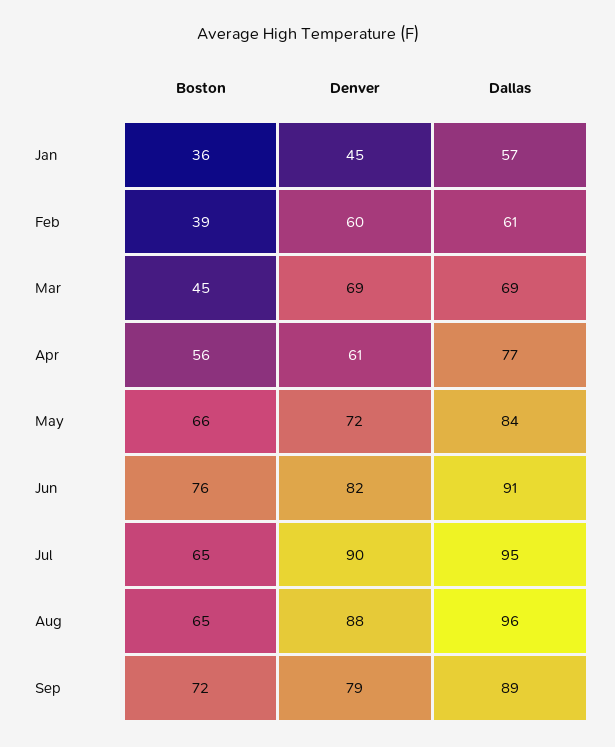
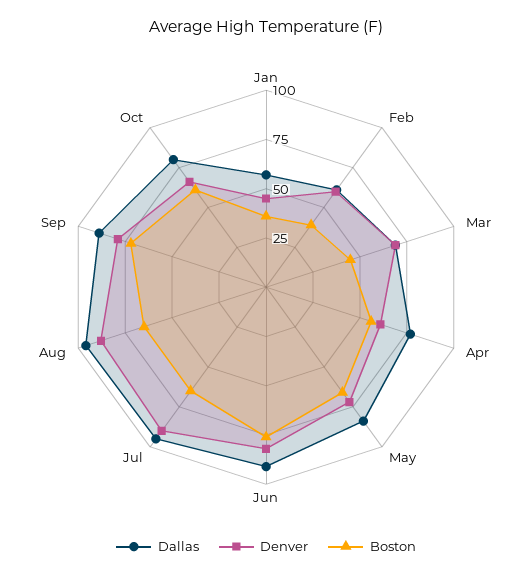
Dallas, Oct: none -> 80
Denver, Oct: none -> 65
Boston, Oct: none -> 60

